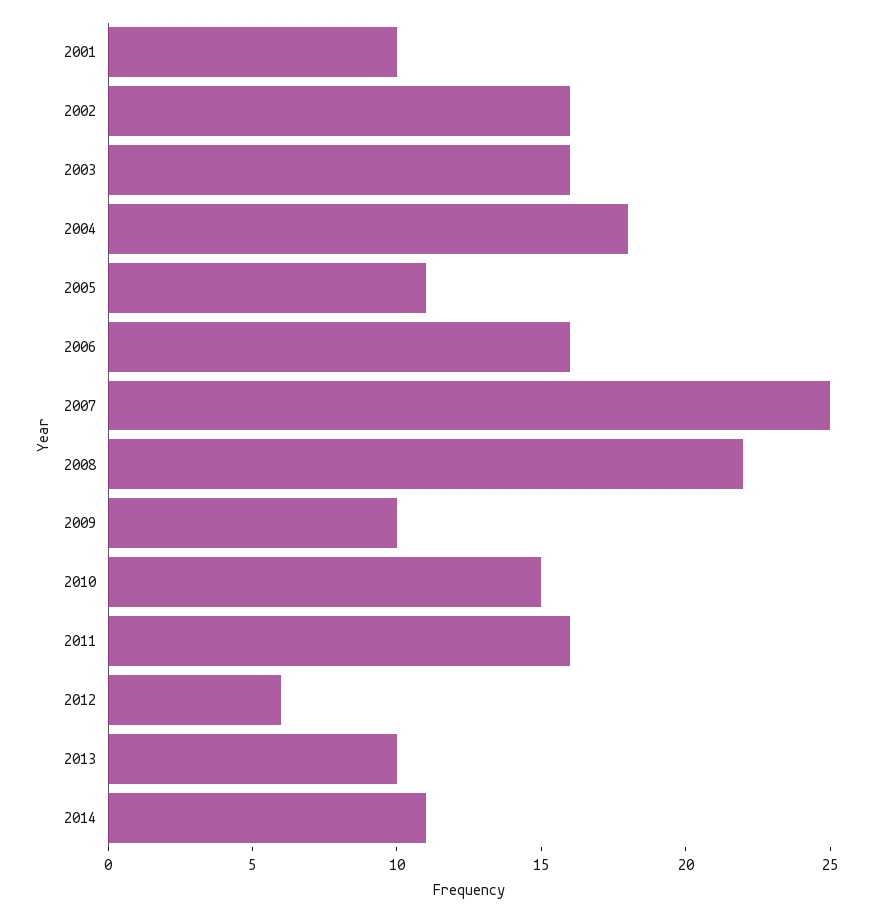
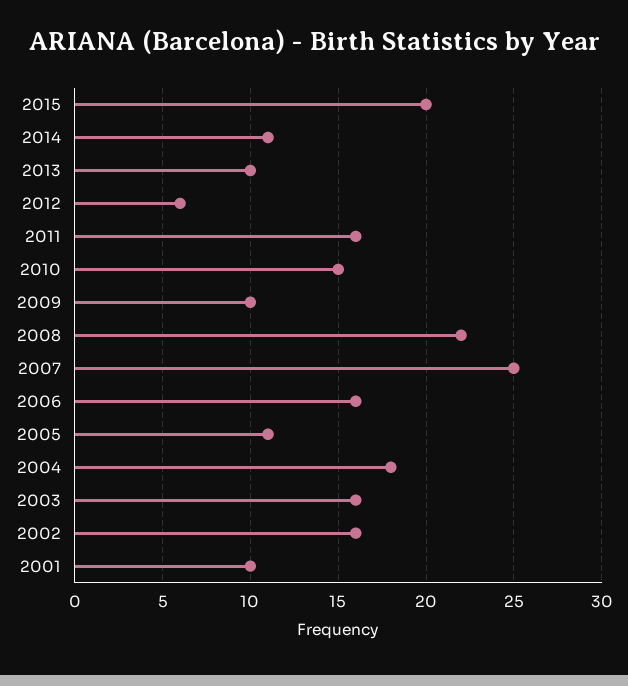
2015: none -> 20

